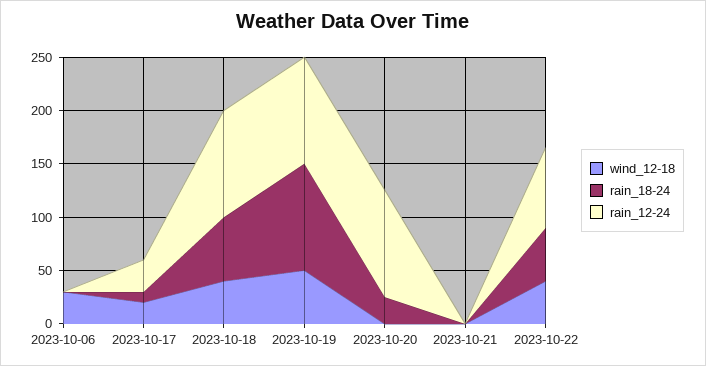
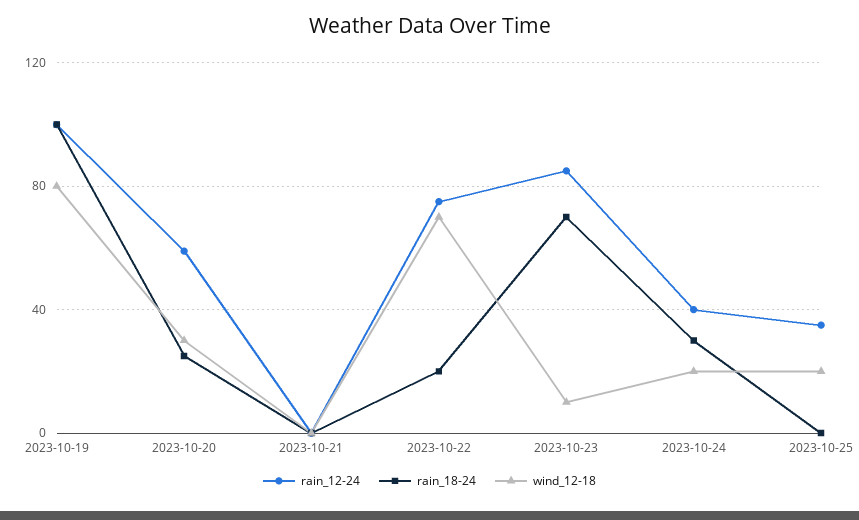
wind_12-18, 2023-10-06: 30 -> none
rain_18-24, 2023-10-06: 0 -> none
rain_12-24, 2023-10-06: 0 -> none
wind_12-18, 2023-10-17: 20 -> none
rain_18-24, 2023-10-17: 10 -> none
rain_12-24, 2023-10-17: 30 -> none
wind_12-18, 2023-10-18: 40 -> none
rain_18-24, 2023-10-18: 60 -> none
rain_12-24, 2023-10-18: 100 -> none
wind_12-18, 2023-10-19: 50 -> 80
wind_12-18, 2023-10-20: 0 -> 30
rain_12-24, 2023-10-20: 100 -> 60
wind_12-18, 2023-10-22: 40 -> 70
rain_18-24, 2023-10-22: 50 -> 20
rain_12-24, 2023-10-23: none -> 85
rain_18-24, 2023-10-23: none -> 70
wind_12-18, 2023-10-23: none -> 10
rain_12-24, 2023-10-24: none -> 40
rain_18-24, 2023-10-24: none -> 30
wind_12-18, 2023-10-24: none -> 20
rain_12-24, 2023-10-25: none -> 35
rain_18-24, 2023-10-25: none -> 0
wind_12-18, 2023-10-25: none -> 20

